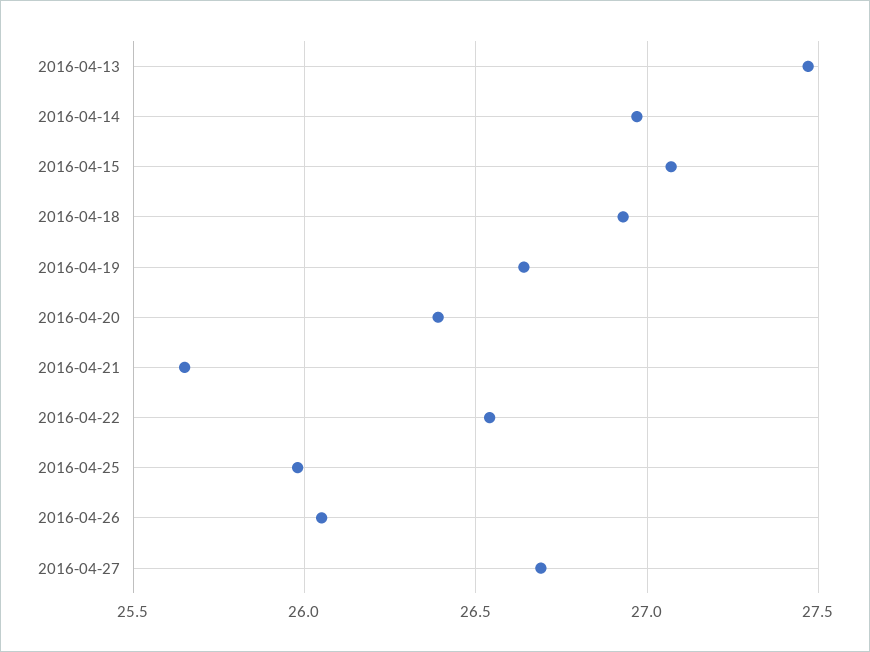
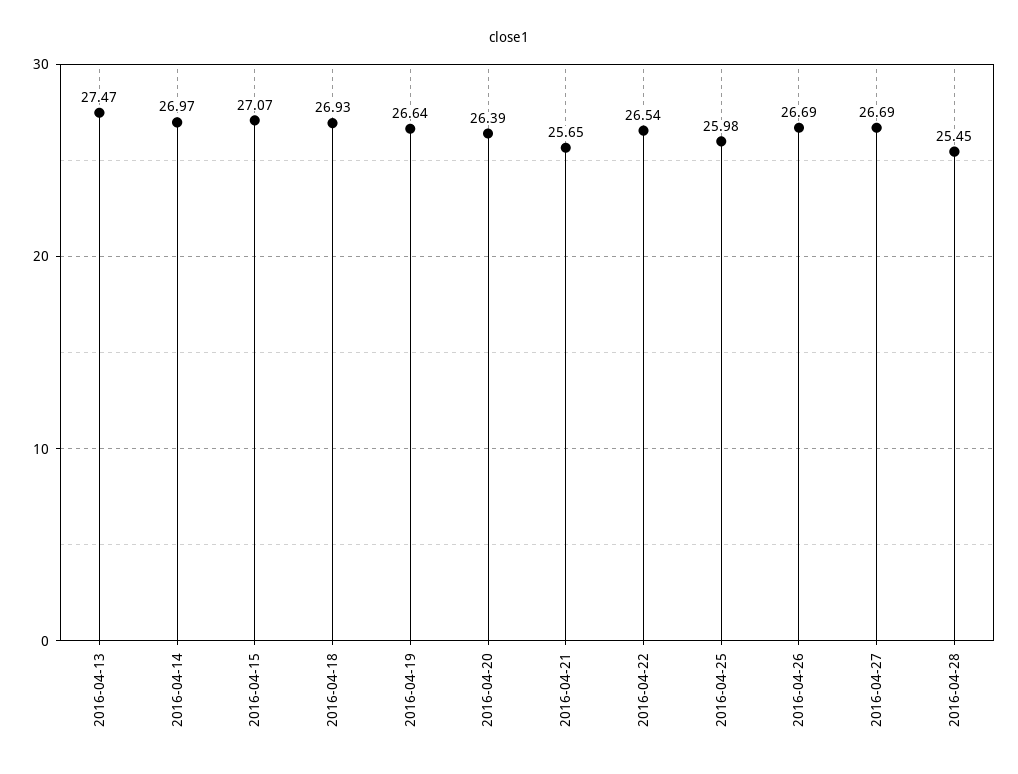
2016-04-26: 26.05 -> 26.69
2016-04-28: none -> 25.45

